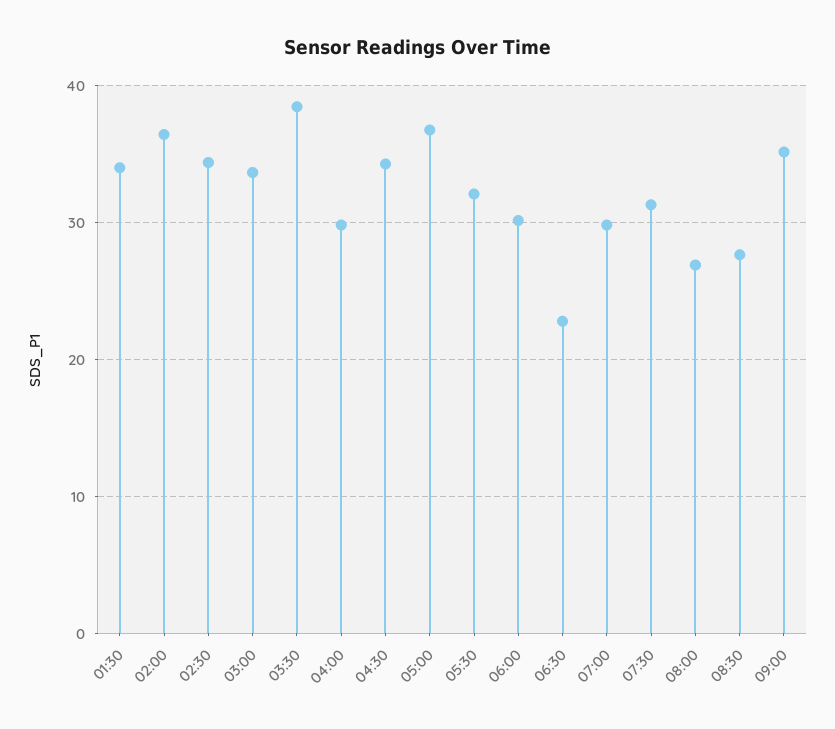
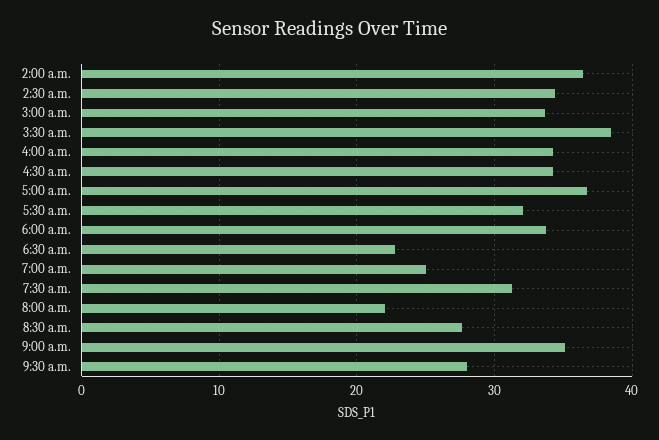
01:30: 34 -> none
04:00: 30 -> 34
06:00: 30 -> 34
07:00: 30 -> 25
08:00: 27 -> 22
9:30 a.m.: none -> 28

